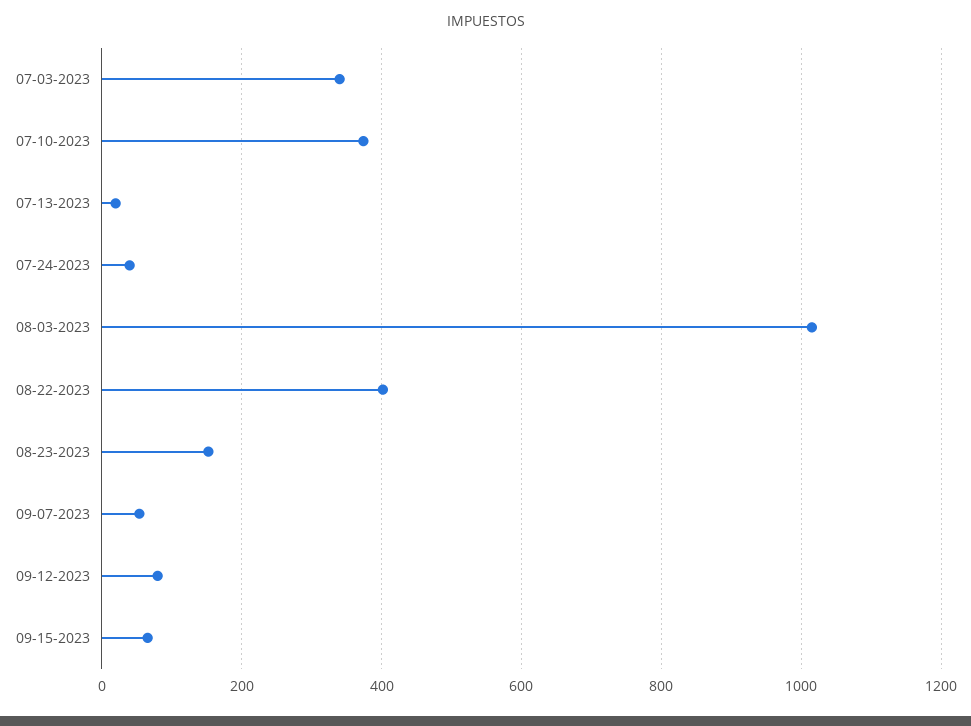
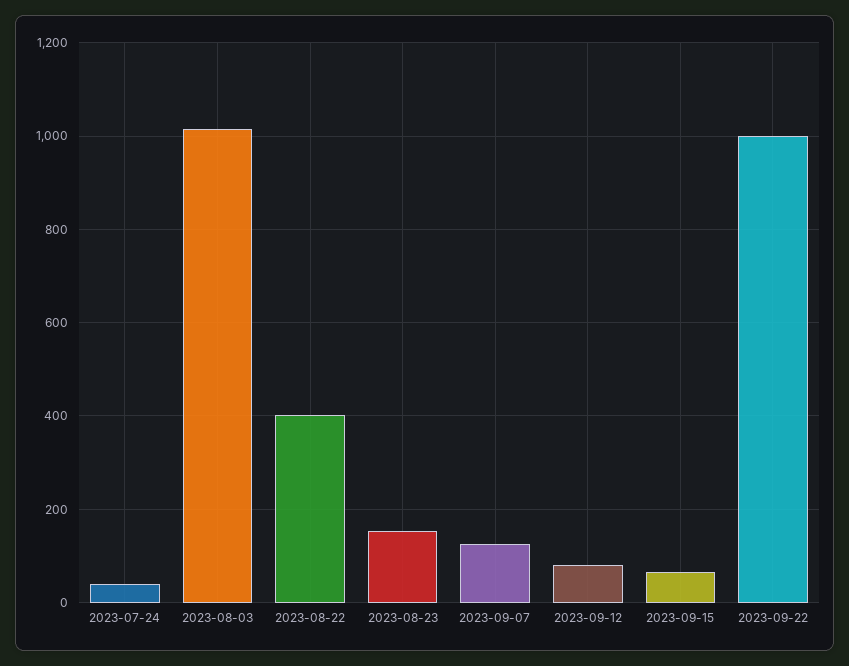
07-03-2023: 340 -> none
07-10-2023: 380 -> none
07-13-2023: 20 -> none
09-07-2023: 60 -> 120
2023-09-22: none -> 1000

